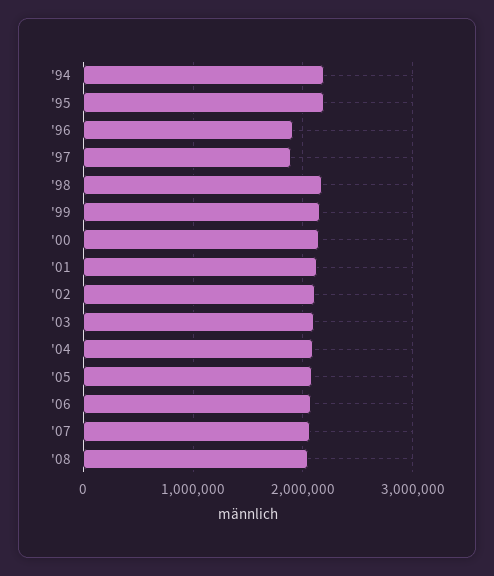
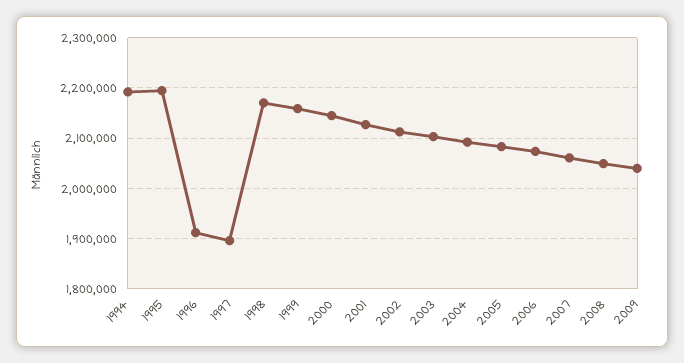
2009: none -> 2040000

